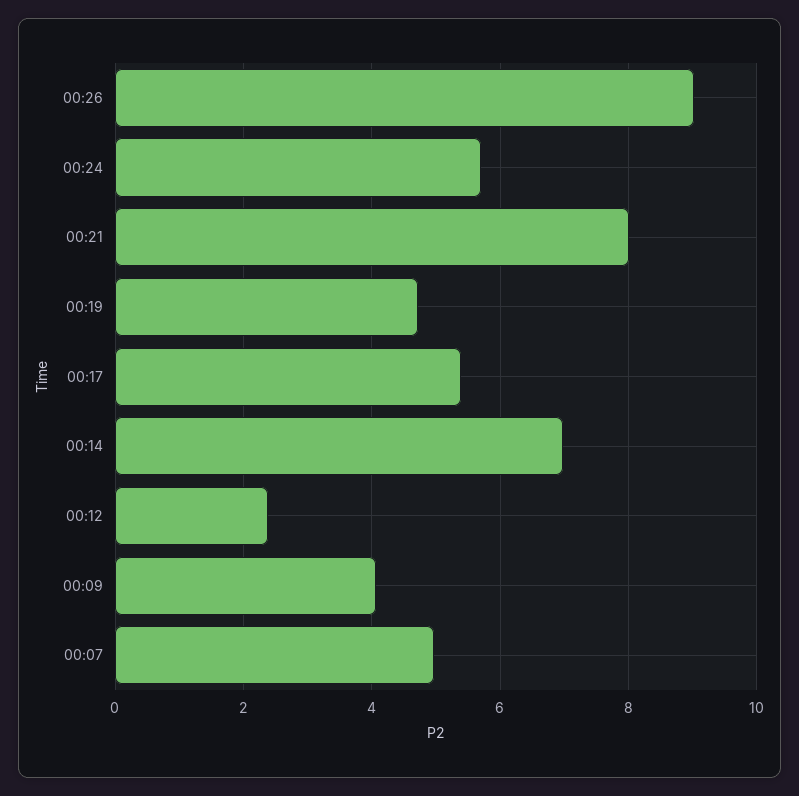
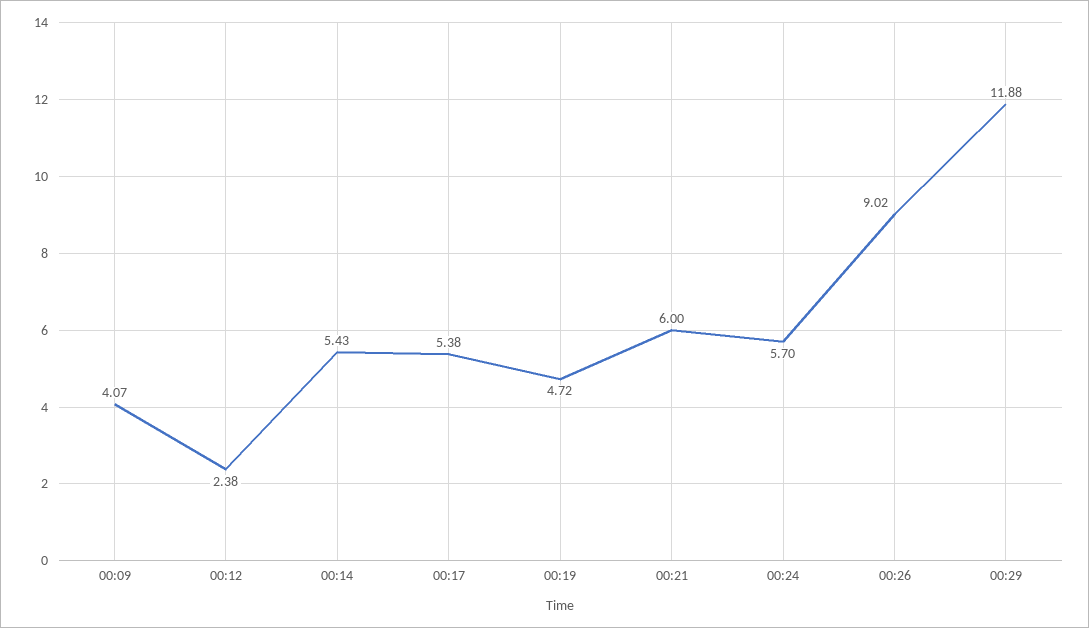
00:21: 8 -> 6
00:14: 7 -> 5.43
00:07: 5 -> none
00:29: none -> 11.88

